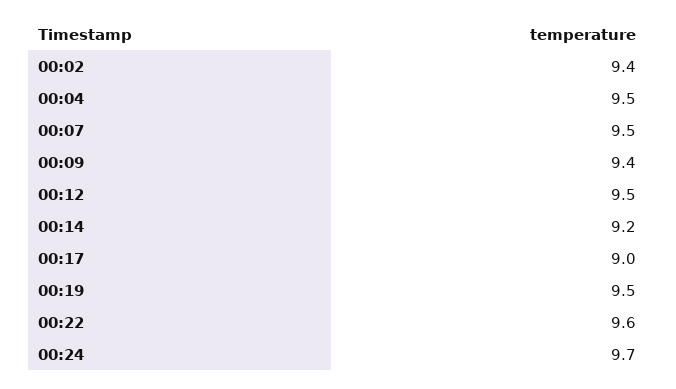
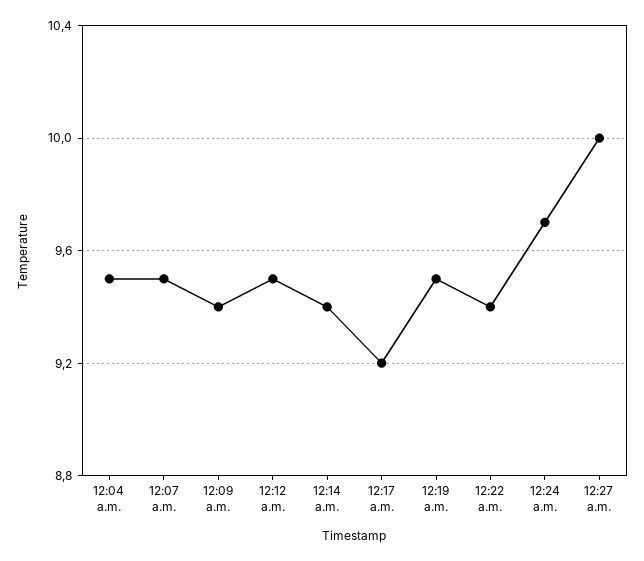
00:02: 9.4 -> none
00:14: 9.2 -> 9.4
00:17: 9 -> 9.2
00:22: 9.6 -> 9.4
12:27 a.m.: none -> 10

